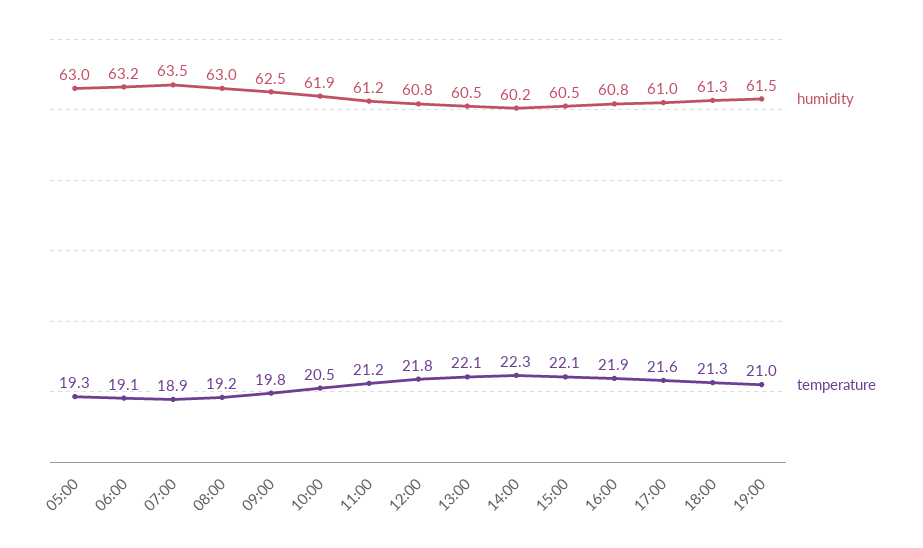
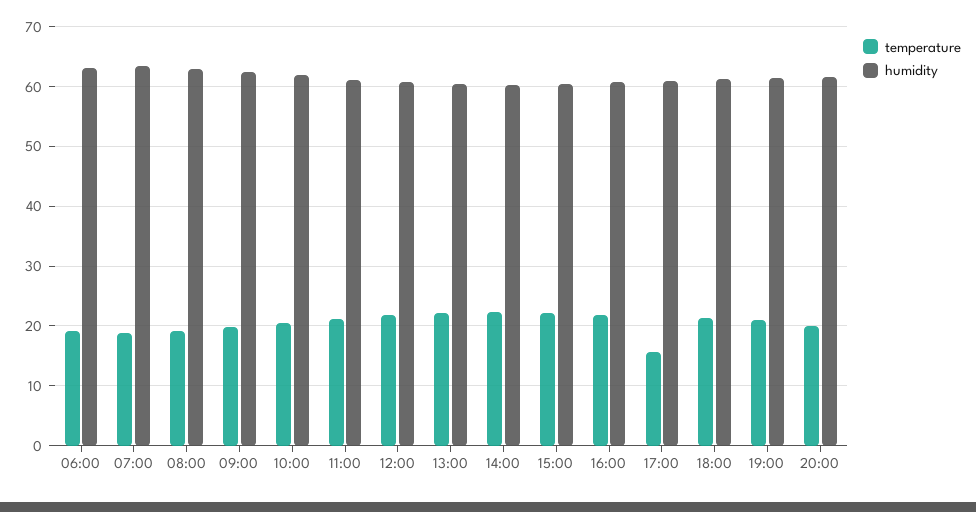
humidity, 05:00: 63 -> none
temperature, 05:00: 19.3 -> none
temperature, 17:00: 21.6 -> 16
temperature, 20:00: none -> 20
humidity, 20:00: none -> 62

